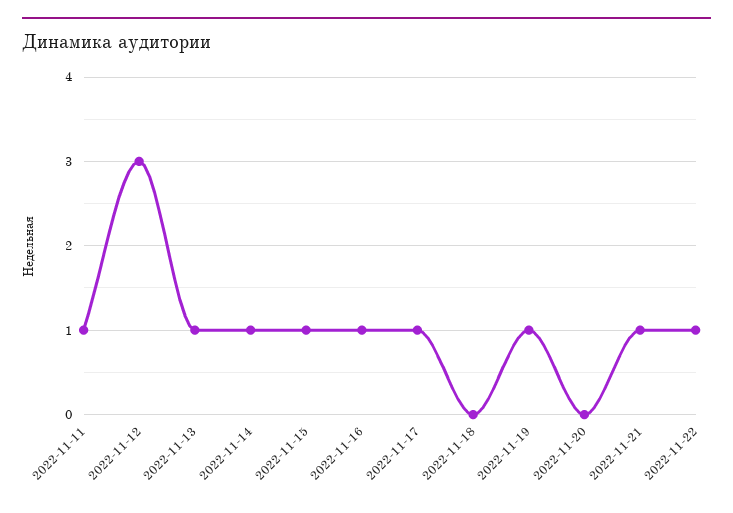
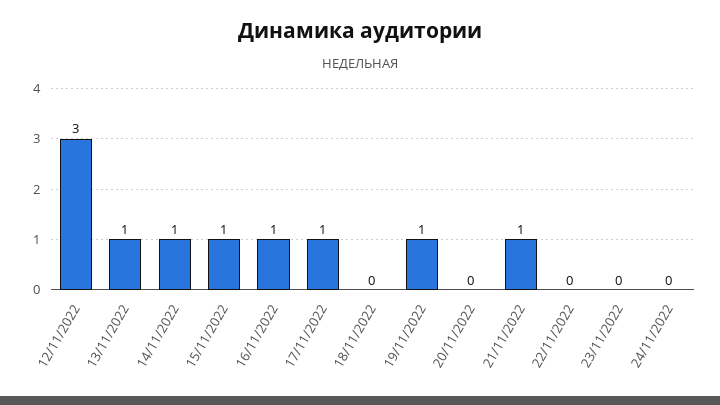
2022-11-11: 1 -> none
2022-11-22: 1 -> 0
23/11/2022: none -> 0
24/11/2022: none -> 0

